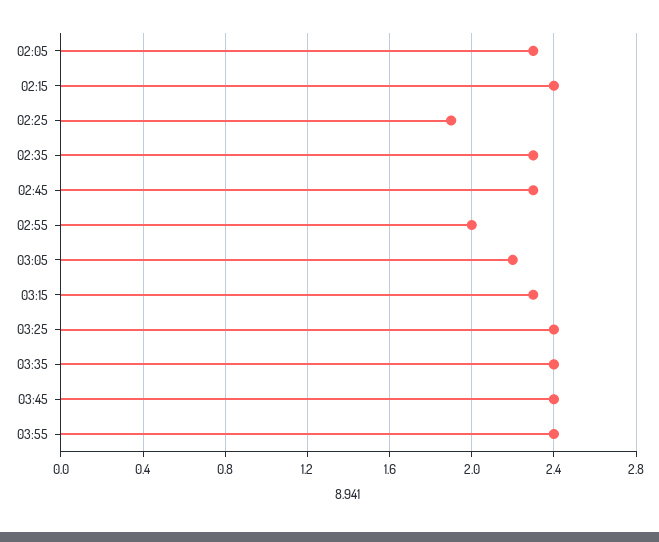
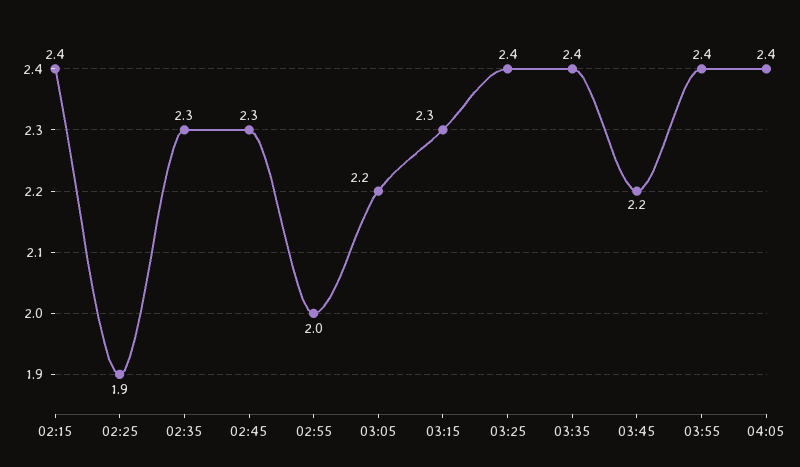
02:05: 2.3 -> none
03:45: 2.4 -> 2.2
04:05: none -> 2.4

